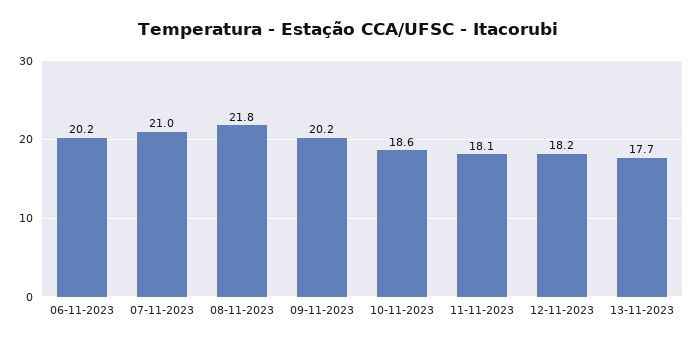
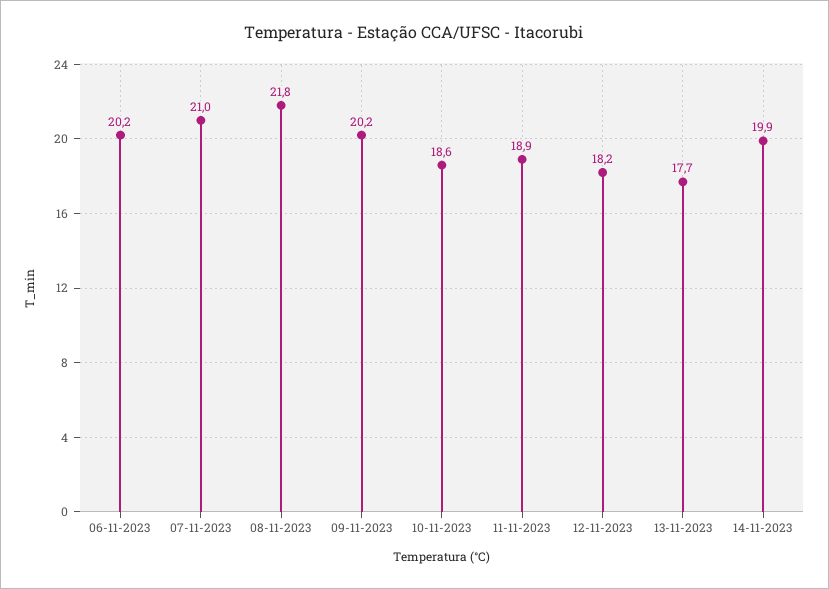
11-11-2023: 18.1 -> 18.9
14-11-2023: none -> 19.9

